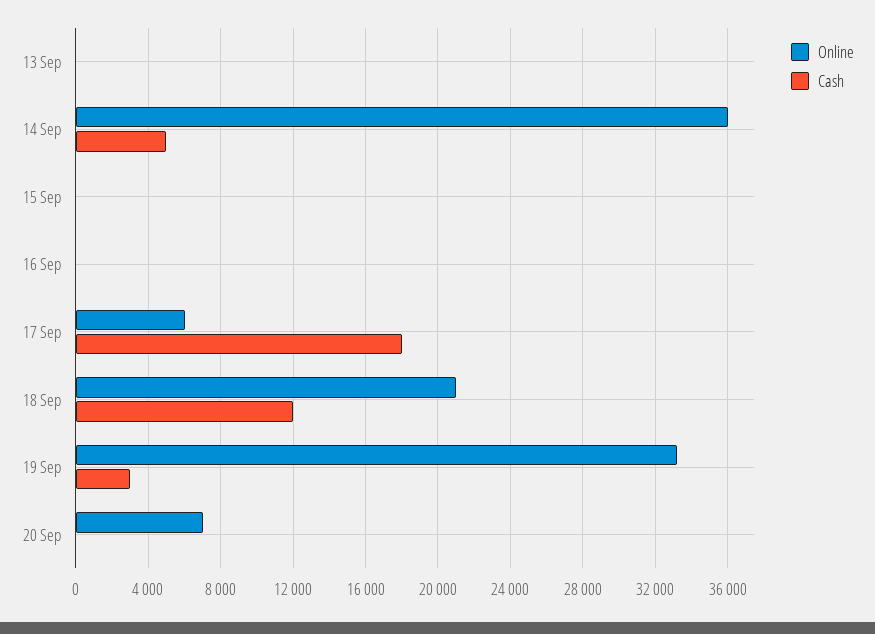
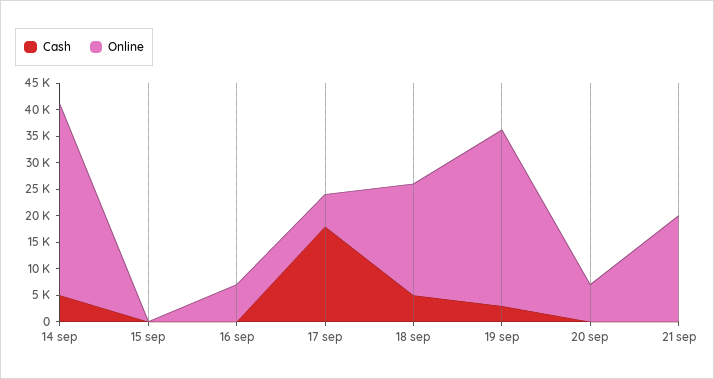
Online, 13 Sep: 0 -> none
Cash, 13 Sep: 0 -> none
Online, 16 Sep: 0 -> 7500
Cash, 18 Sep: 12000 -> 5000
Cash, 21 sep: none -> 0
Online, 21 sep: none -> 20000

